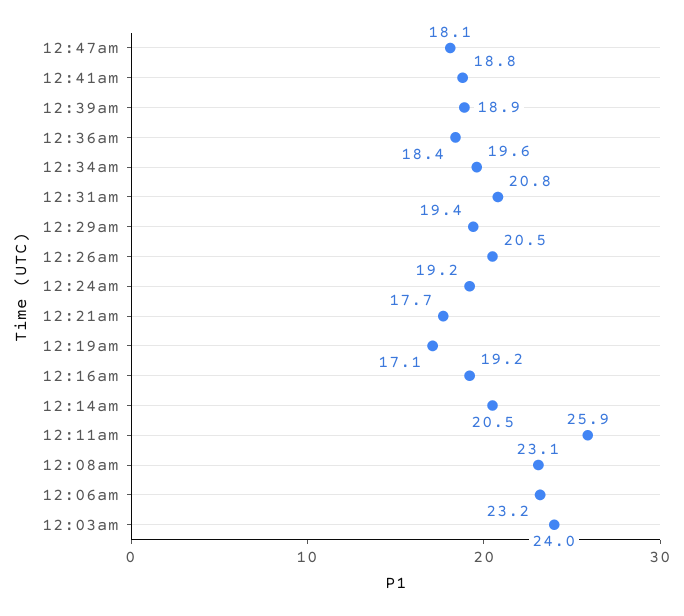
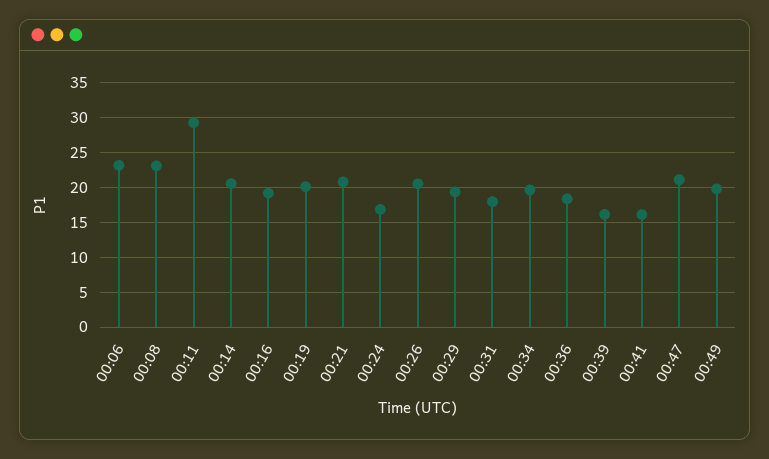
12:47am: 18.1 -> 21
12:41am: 18.8 -> 16
12:39am: 18.9 -> 16
12:31am: 20.8 -> 18
12:24am: 19.2 -> 17
12:21am: 17.7 -> 21
12:19am: 17.1 -> 20
12:11am: 25.9 -> 29
12:03am: 24 -> none
00:49: none -> 20

